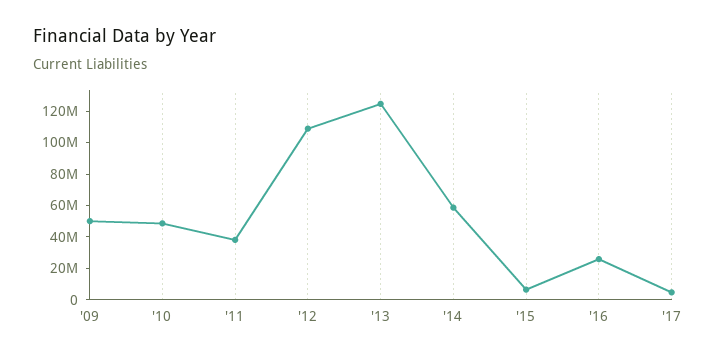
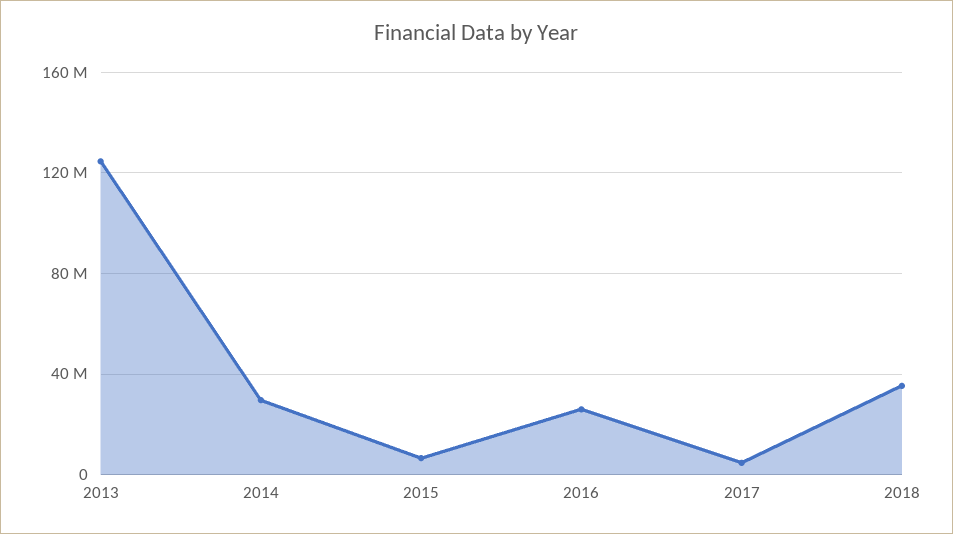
'09: 50000000 -> none
'10: 50000000 -> none
'11: 40000000 -> none
'12: 110000000 -> none
'14: 60000000 -> 30000000
2018: none -> 35000000

